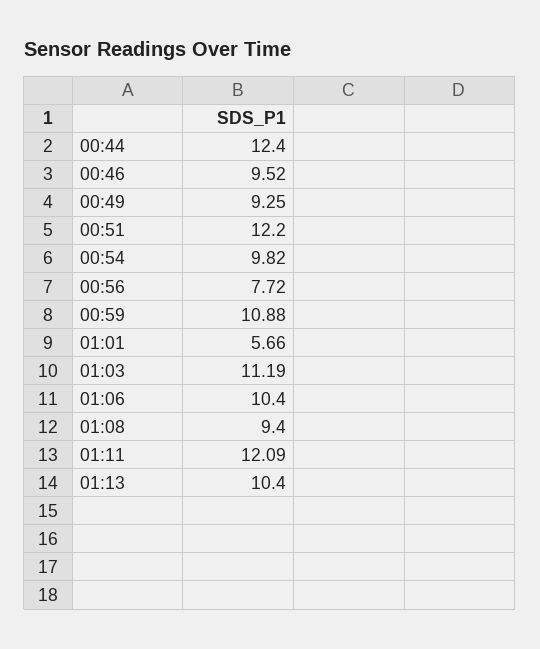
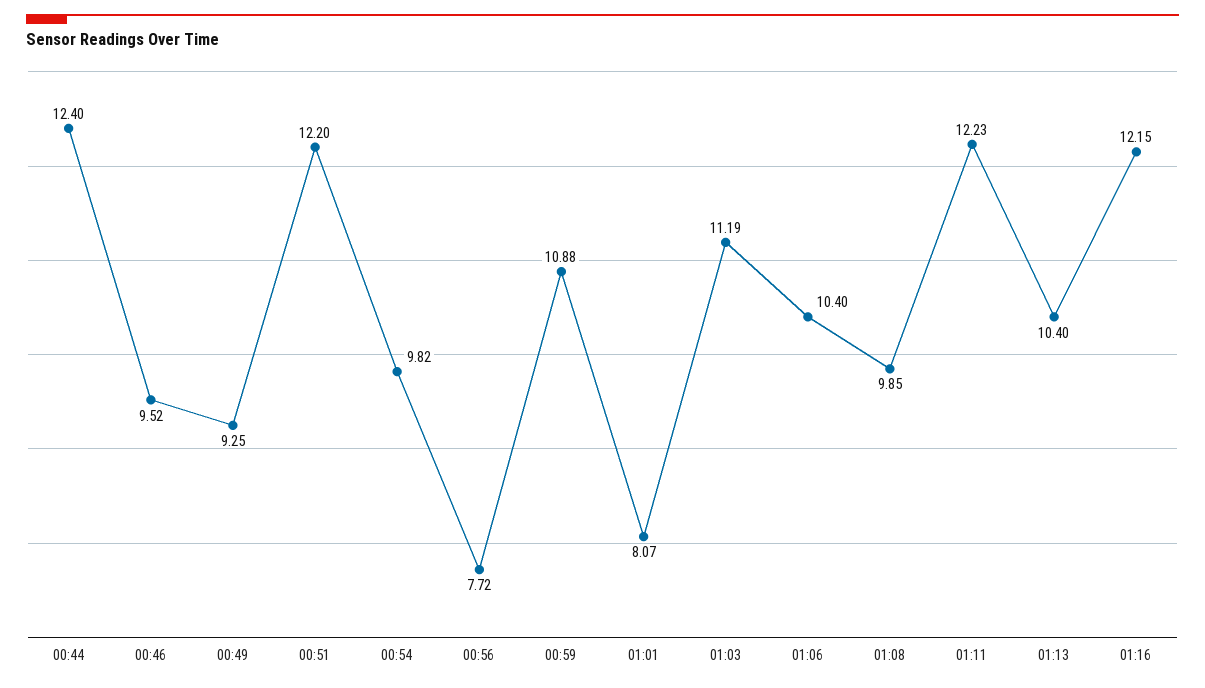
01:01: 5.66 -> 8.07
01:08: 9.4 -> 9.85
01:11: 12.09 -> 12.23
01:16: none -> 12.15

